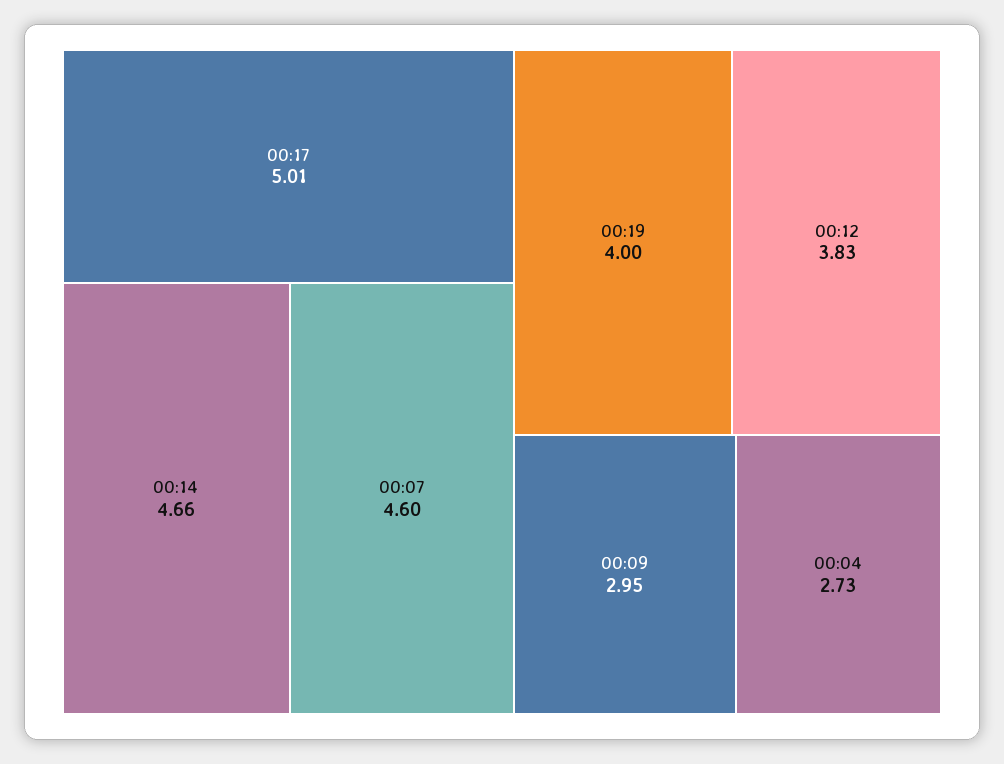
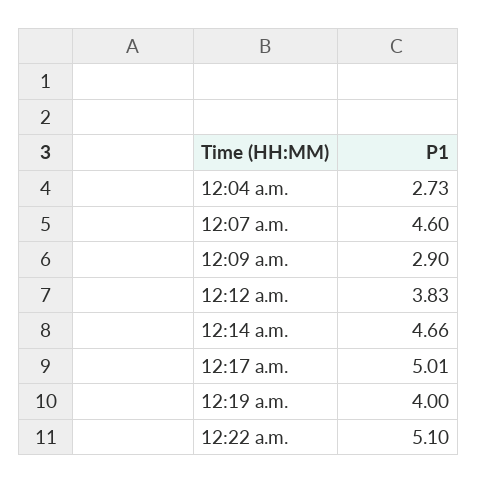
00:09: 2.95 -> 2.9
12:22 a.m.: none -> 5.1

